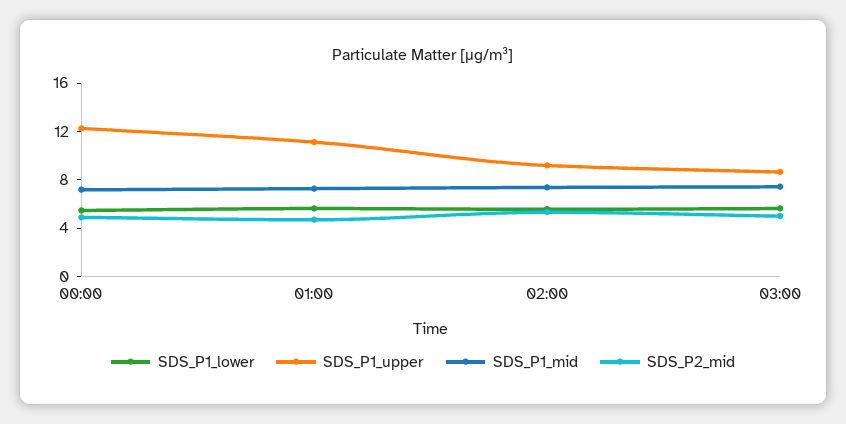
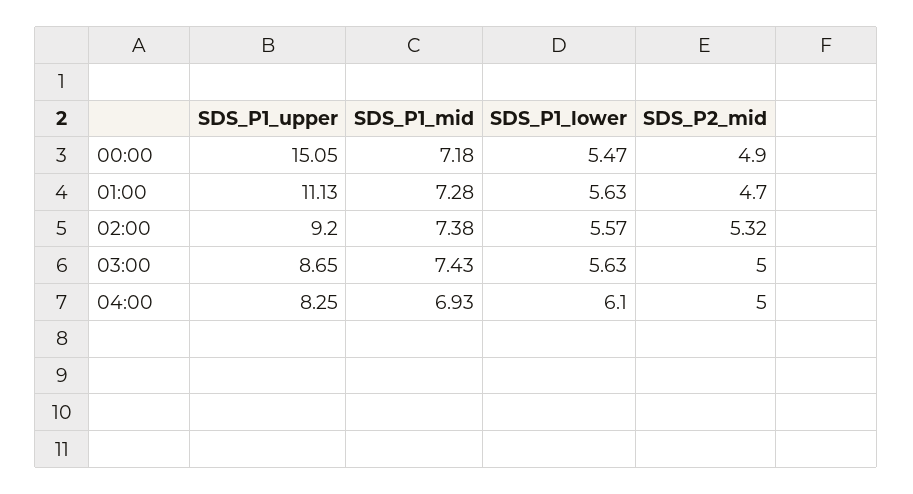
SDS_P1_upper, 00:00: 12 -> 15.05
SDS_P1_upper, 04:00: none -> 8.25
SDS_P1_mid, 04:00: none -> 6.93
SDS_P1_lower, 04:00: none -> 6.1
SDS_P2_mid, 04:00: none -> 5

